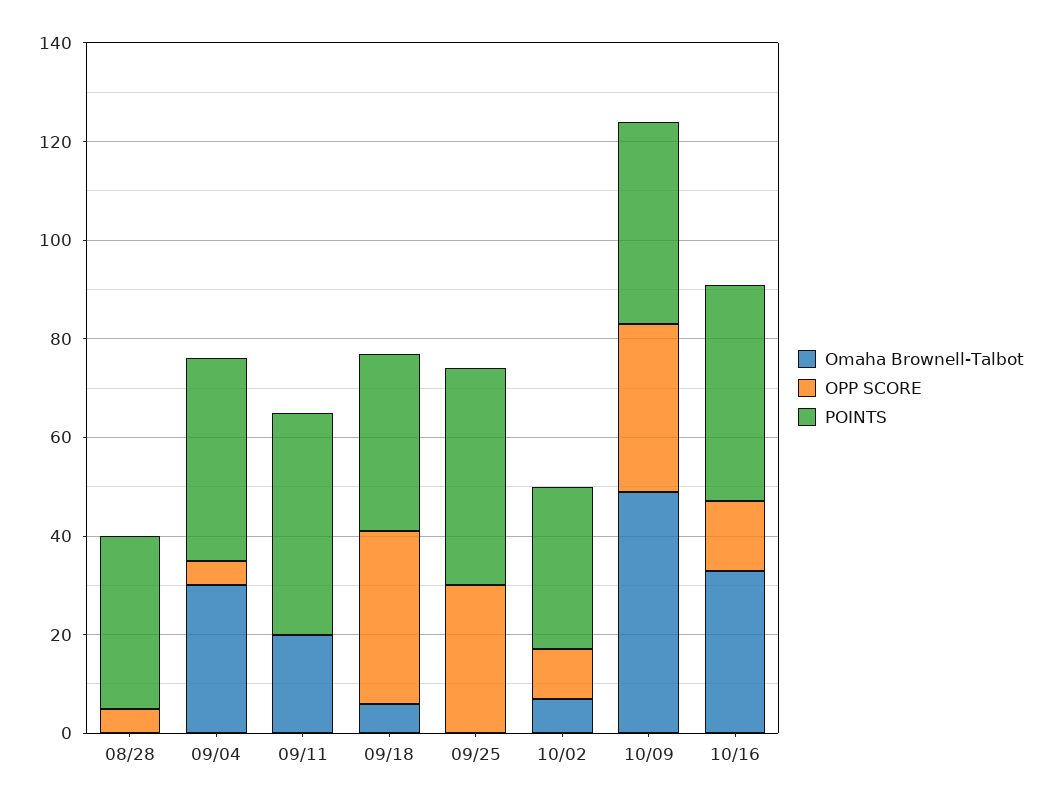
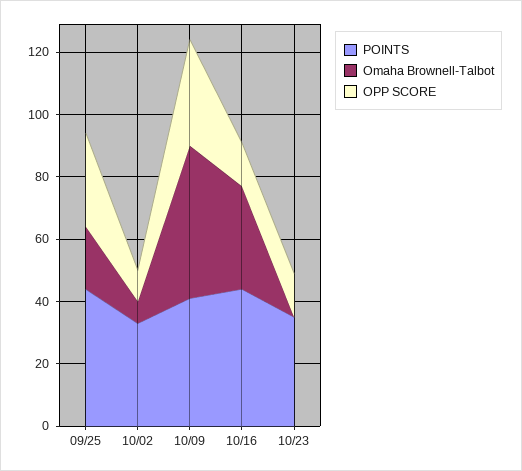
Omaha Brownell-Talbot, 08/28: 0 -> none
OPP SCORE, 08/28: 5 -> none
POINTS, 08/28: 35 -> none
Omaha Brownell-Talbot, 09/04: 30 -> none
OPP SCORE, 09/04: 5 -> none
POINTS, 09/04: 40 -> none
Omaha Brownell-Talbot, 09/11: 20 -> none
OPP SCORE, 09/11: 0 -> none
POINTS, 09/11: 45 -> none
Omaha Brownell-Talbot, 09/18: 5 -> none
OPP SCORE, 09/18: 35 -> none
POINTS, 09/18: 35 -> none
Omaha Brownell-Talbot, 09/25: 0 -> 20
POINTS, 10/23: none -> 35
Omaha Brownell-Talbot, 10/23: none -> 0
OPP SCORE, 10/23: none -> 15

